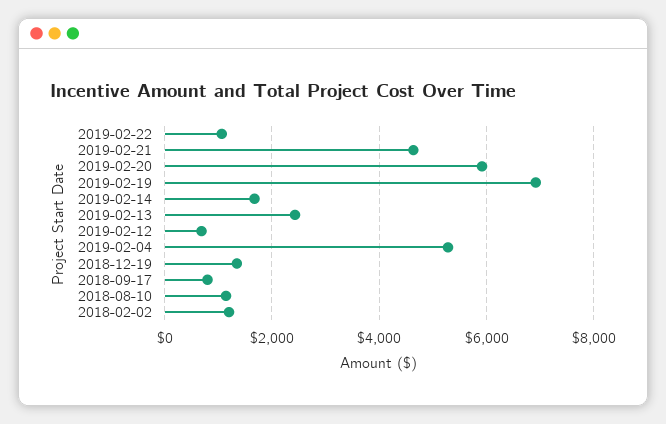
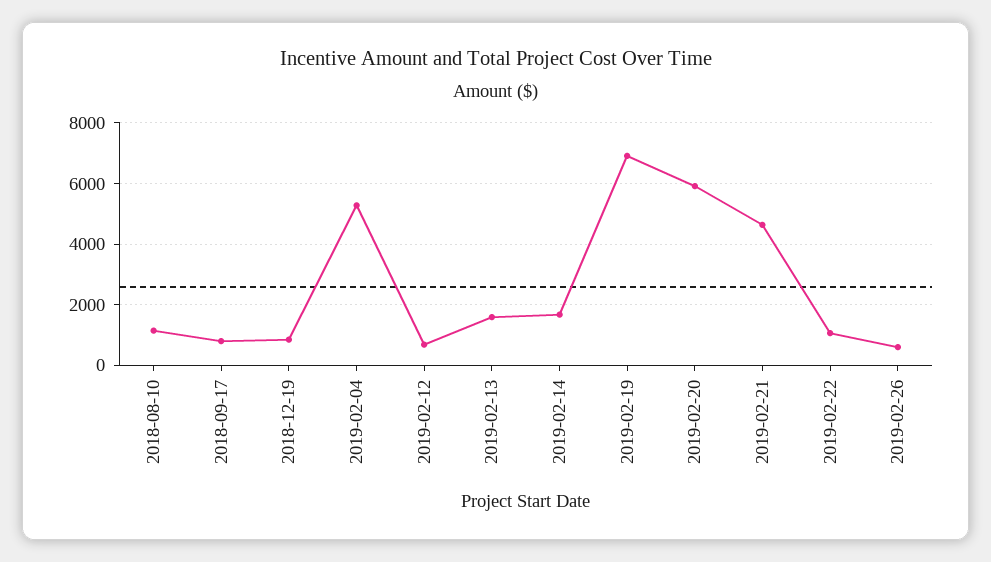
2019-02-13: 2400 -> 1600
2018-12-19: 1400 -> 800
2018-02-02: 1200 -> none
2019-02-26: none -> 600

